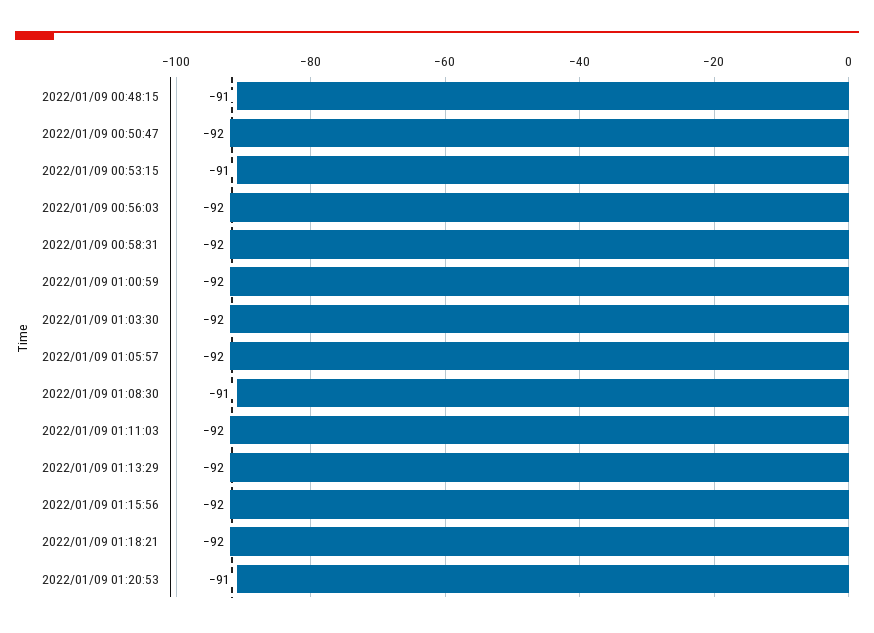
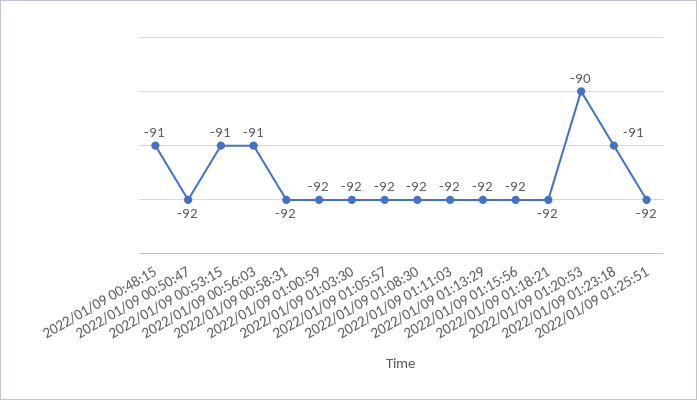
2022/01/09 00:56:03: -92 -> -91
2022/01/09 01:08:30: -91 -> -92
2022/01/09 01:20:53: -91 -> -90
2022/01/09 01:23:18: none -> -91
2022/01/09 01:25:51: none -> -92

